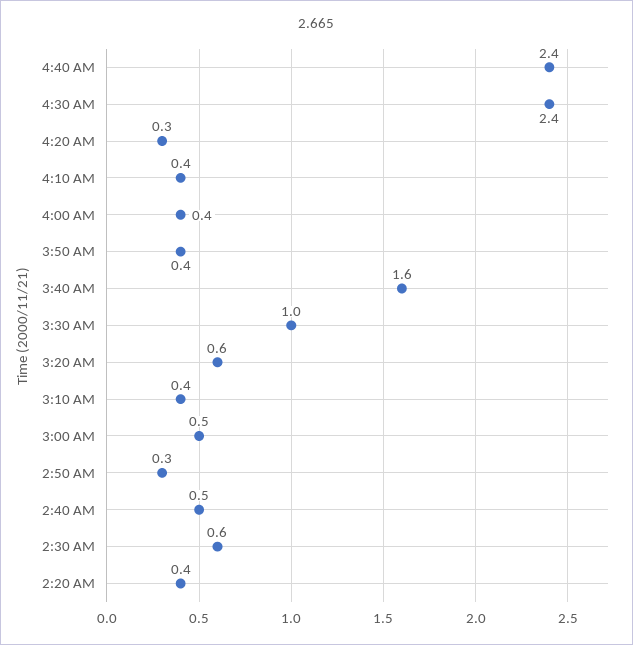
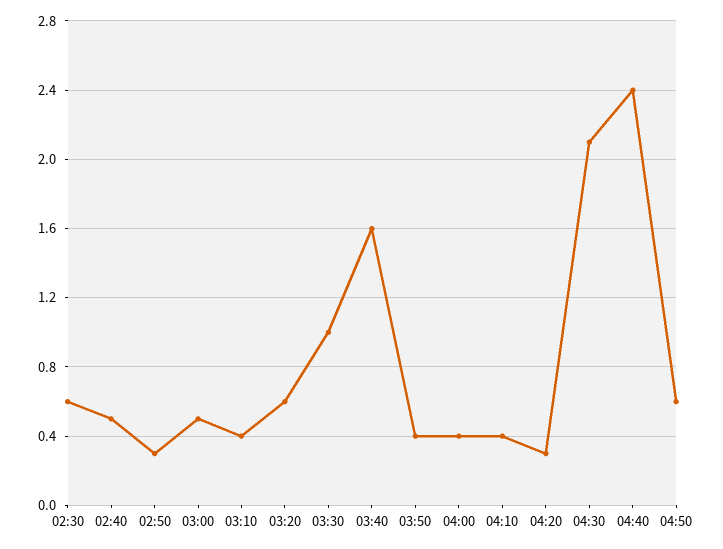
4:30 AM: 2.4 -> 2.1
2:20 AM: 0.4 -> none
04:50: none -> 0.6

